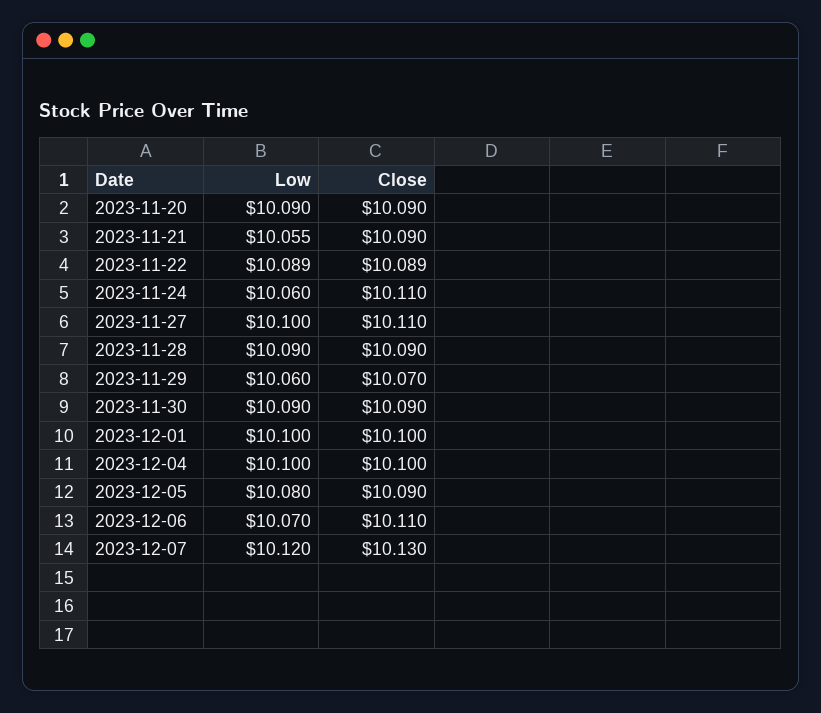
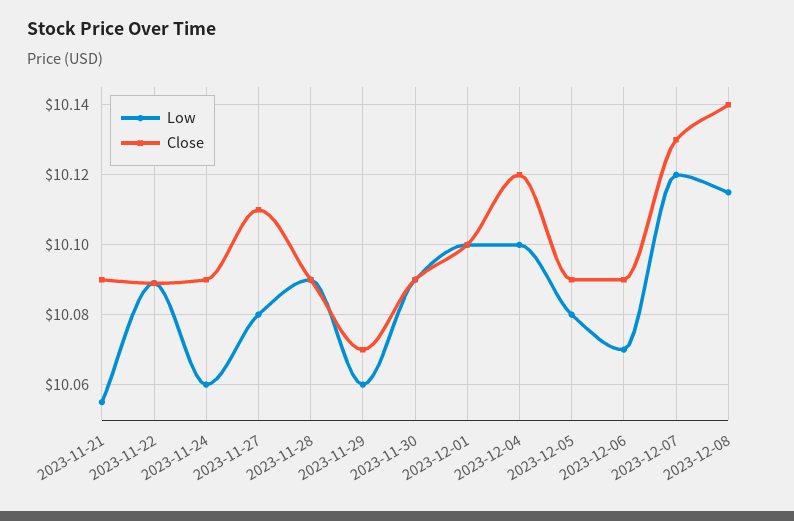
Low, 2023-11-20: 10.09 -> none
Close, 2023-11-20: 10.09 -> none
Close, 2023-11-24: 10.11 -> 10.09
Low, 2023-11-27: 10.1 -> 10.08
Close, 2023-12-04: 10.1 -> 10.12
Close, 2023-12-06: 10.11 -> 10.09
Low, 2023-12-08: none -> 10.115
Close, 2023-12-08: none -> 10.14

